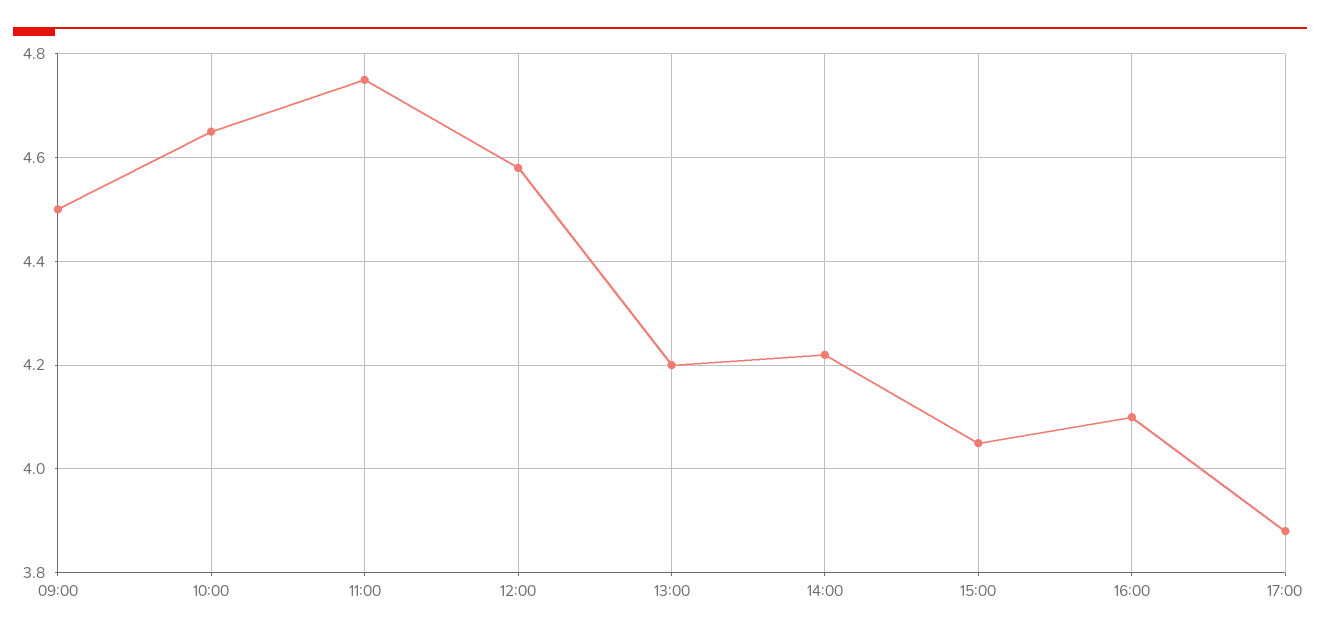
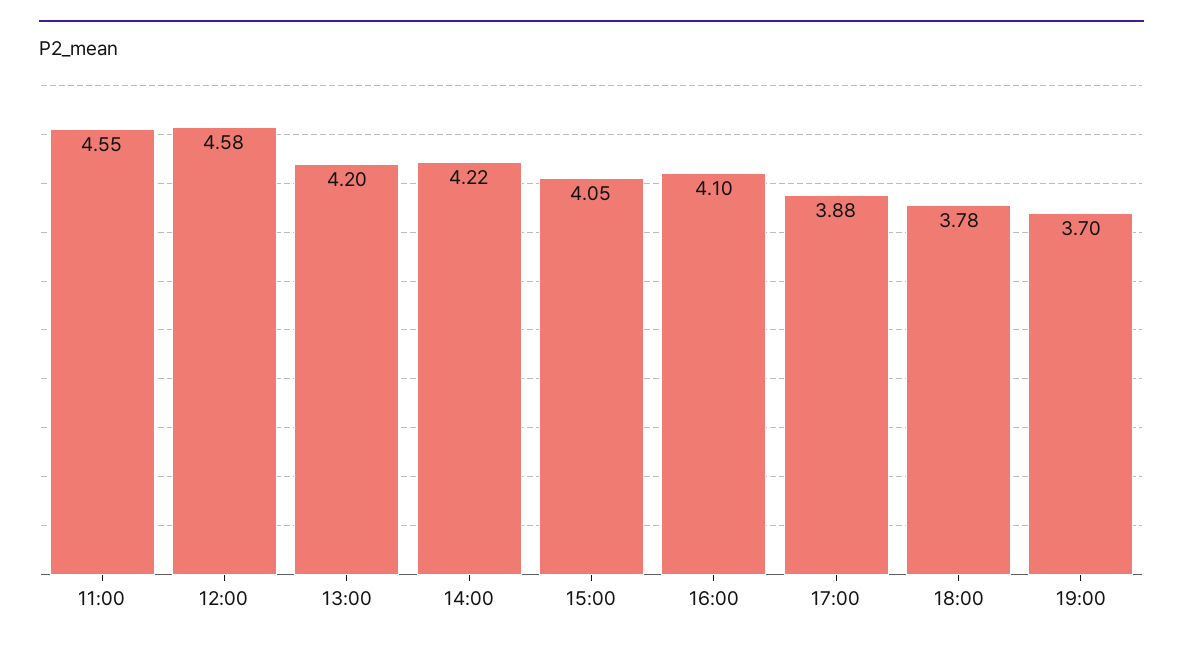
09:00: 4.5 -> none
10:00: 4.65 -> none
11:00: 4.75 -> 4.55
18:00: none -> 3.78
19:00: none -> 3.7

